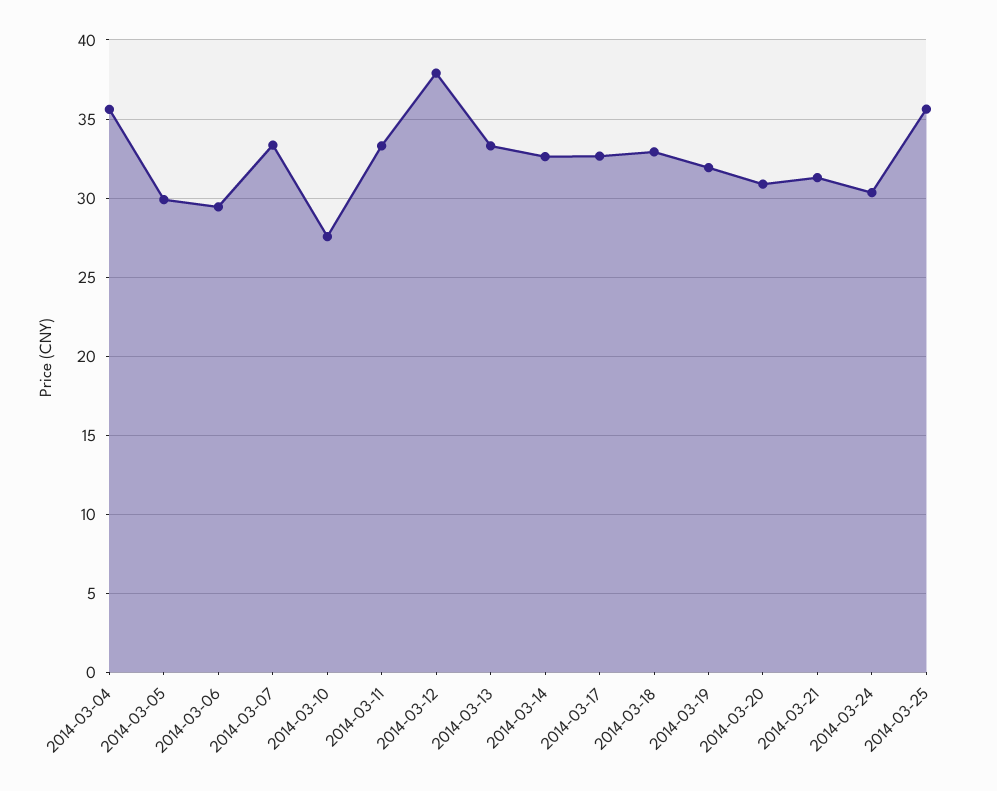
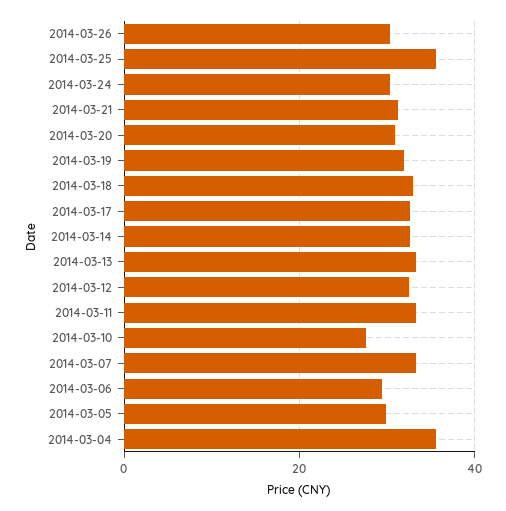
2014-03-12: 38 -> 32
2014-03-26: none -> 30

